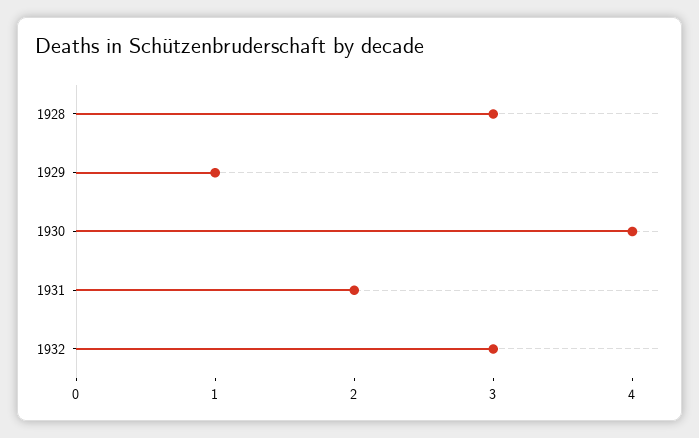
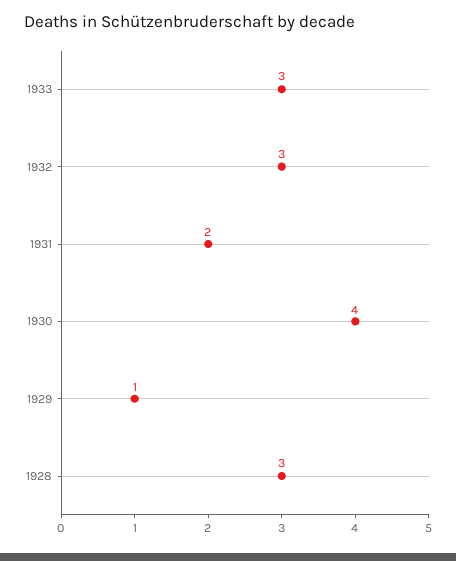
1933: none -> 3

